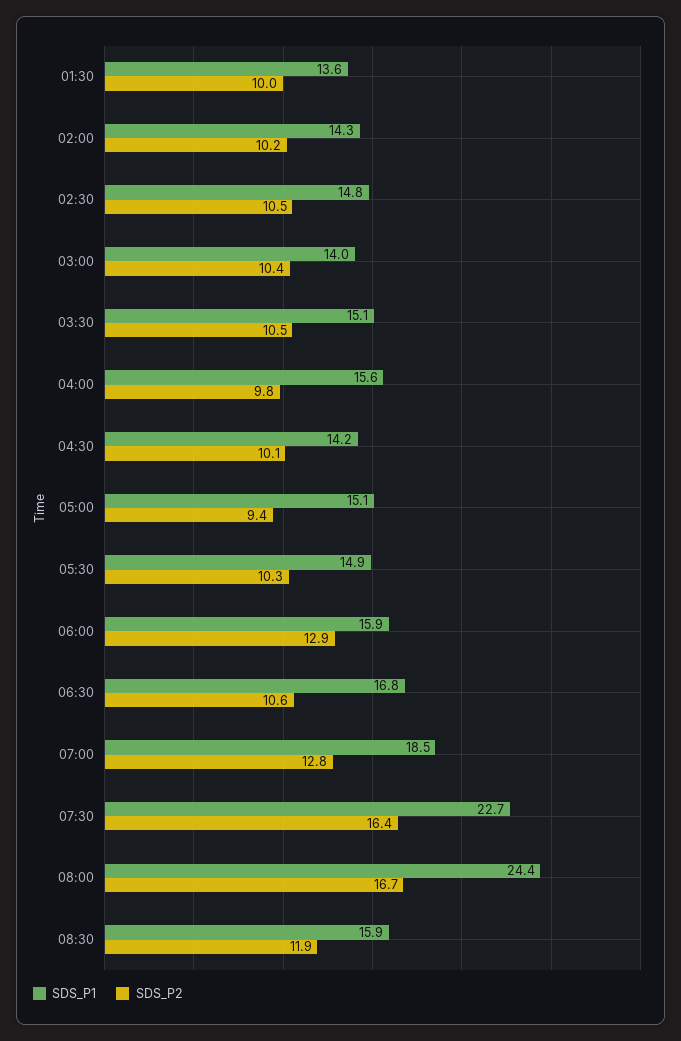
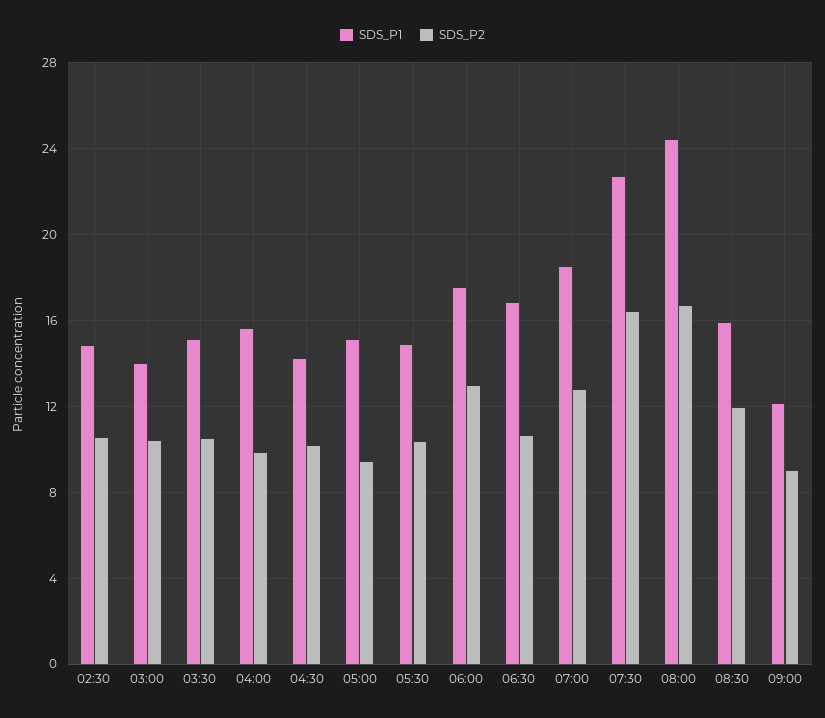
SDS_P1, 01:30: 13.6 -> none
SDS_P2, 01:30: 10 -> none
SDS_P1, 02:00: 14.3 -> none
SDS_P2, 02:00: 10.2 -> none
SDS_P1, 06:00: 15.9 -> 17.5
SDS_P1, 09:00: none -> 12
SDS_P2, 09:00: none -> 9

